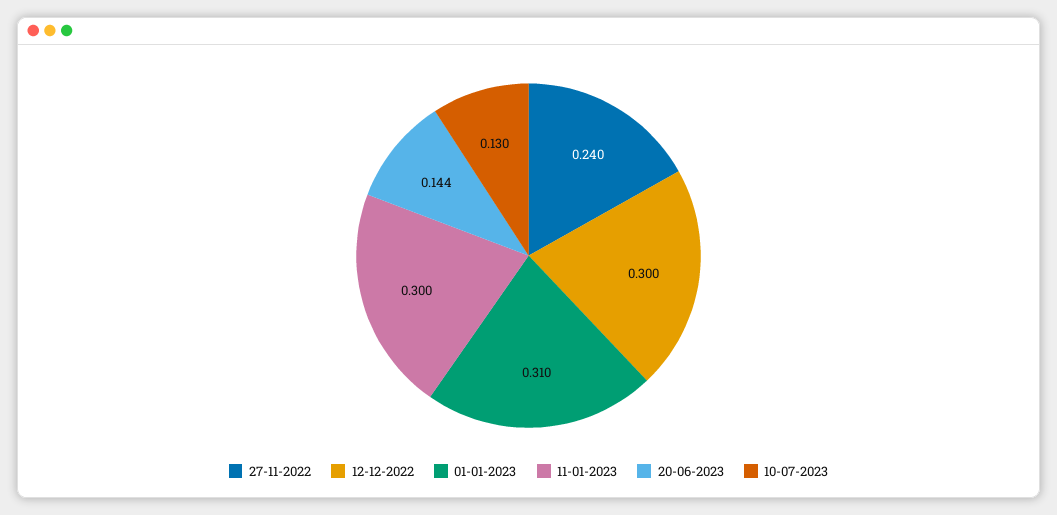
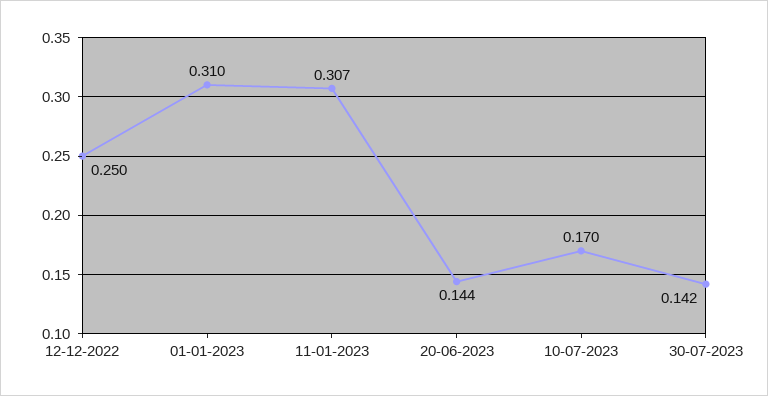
27-11-2022: 0.24 -> none
12-12-2022: 0.3 -> 0.25
11-01-2023: 0.3 -> 0.307
10-07-2023: 0.13 -> 0.17
30-07-2023: none -> 0.142

